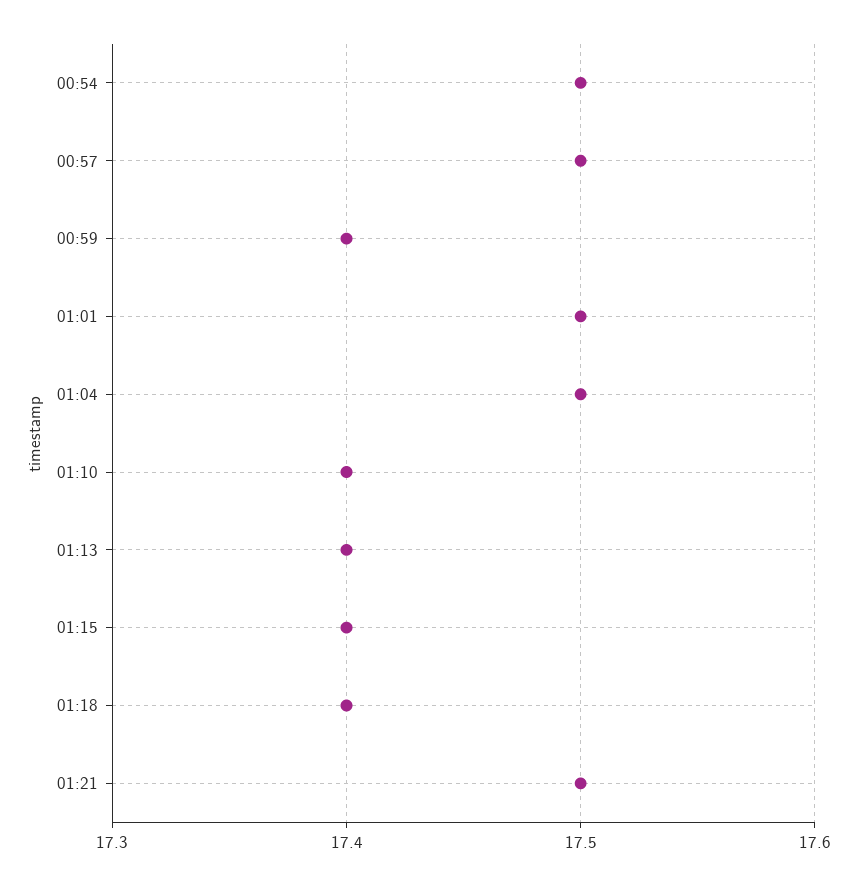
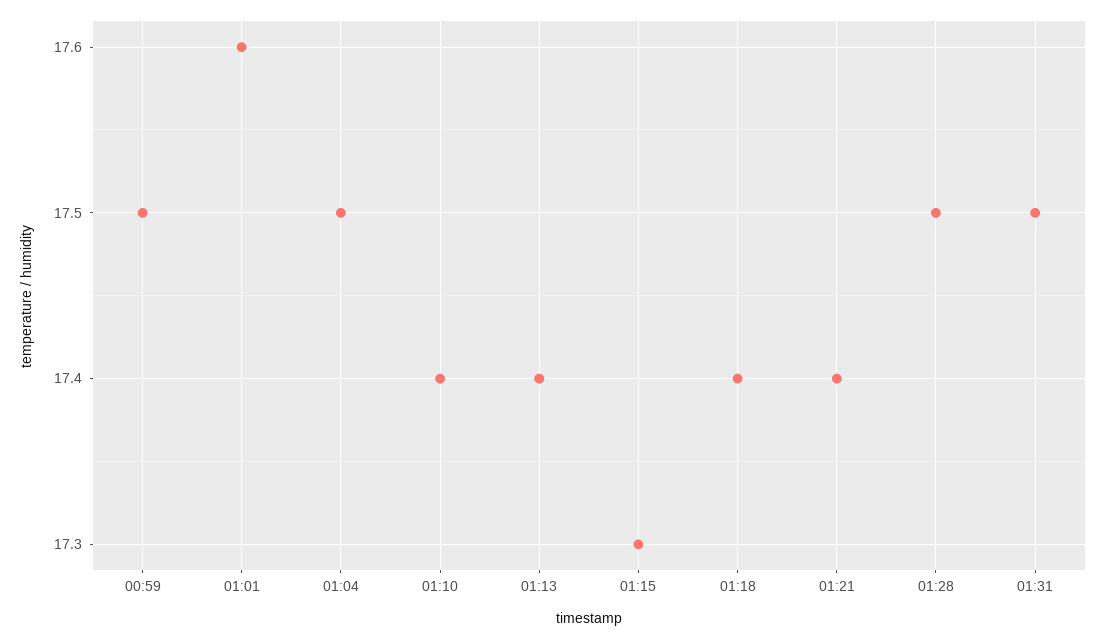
00:54: 17.5 -> none
00:57: 17.5 -> none
00:59: 17.4 -> 17.5
01:01: 17.5 -> 17.6
01:15: 17.4 -> 17.3
01:21: 17.5 -> 17.4
01:28: none -> 17.5
01:31: none -> 17.5

